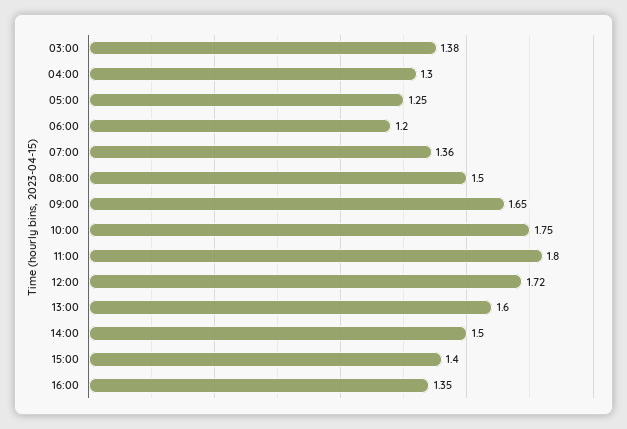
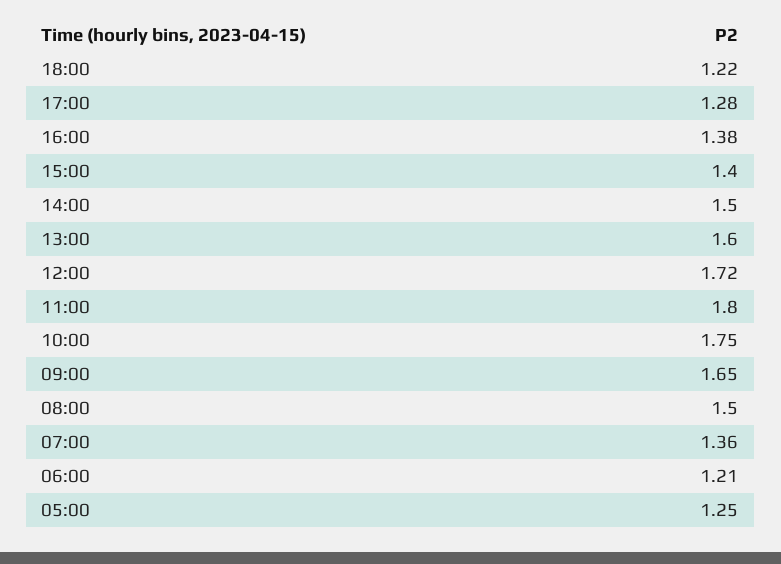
03:00: 1.38 -> none
04:00: 1.3 -> none
06:00: 1.2 -> 1.21
16:00: 1.35 -> 1.38
18:00: none -> 1.22
17:00: none -> 1.28

